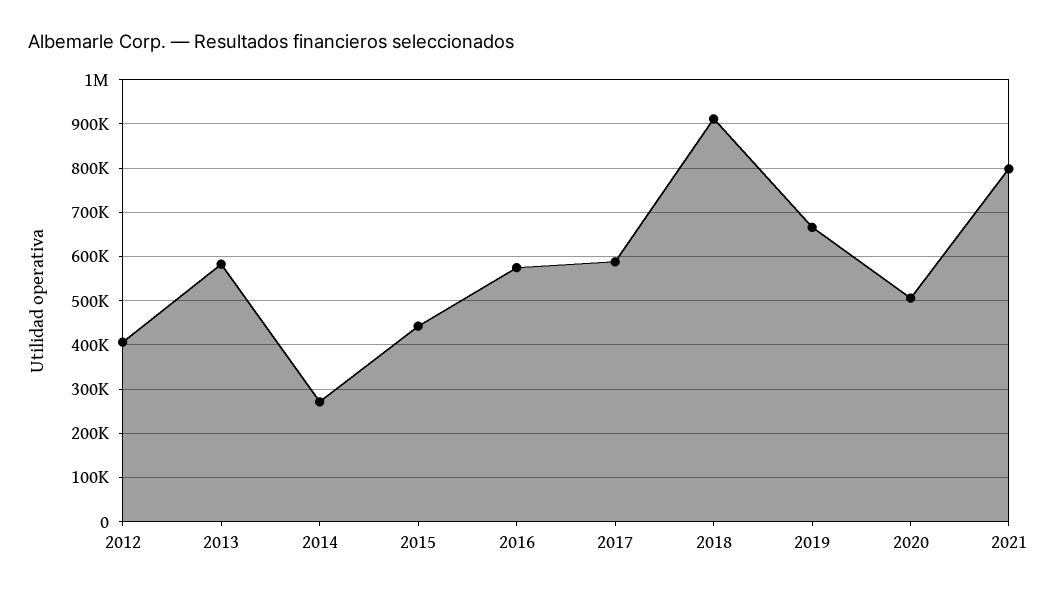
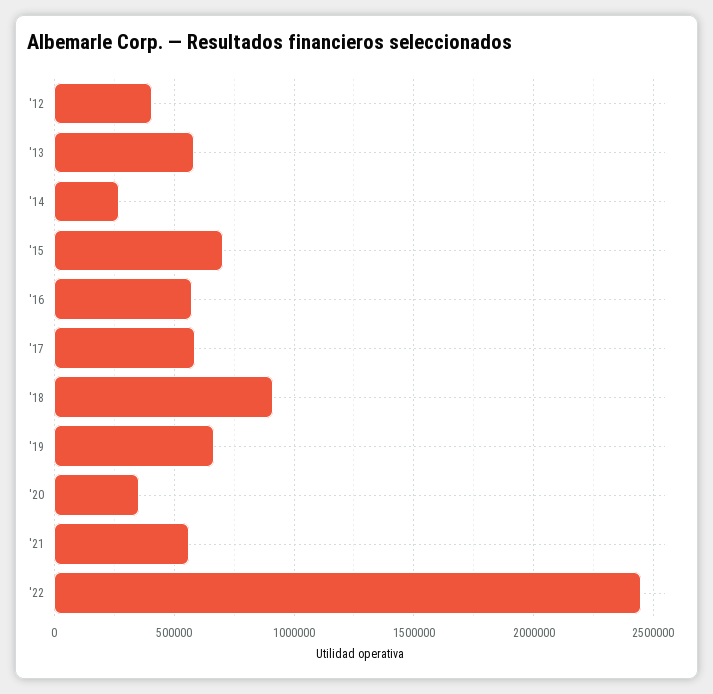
2015: 440000 -> 700000
2020: 500000 -> 350000
2021: 800000 -> 550000
'22: none -> 2450000

